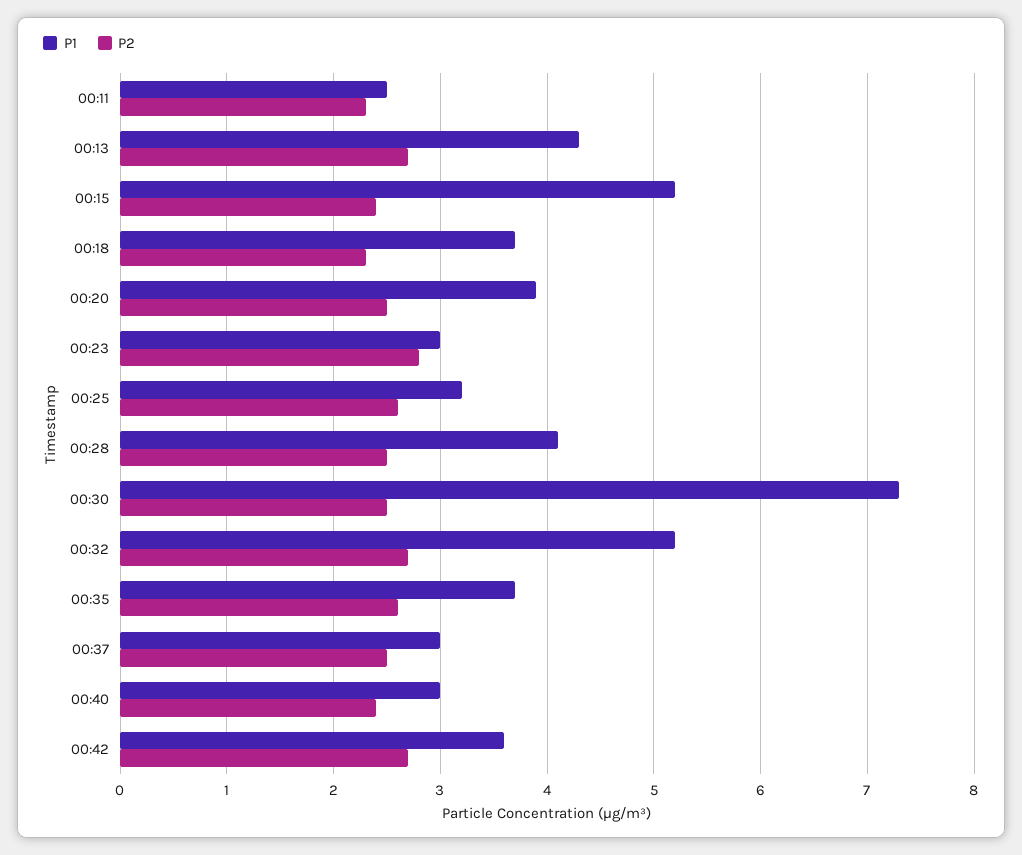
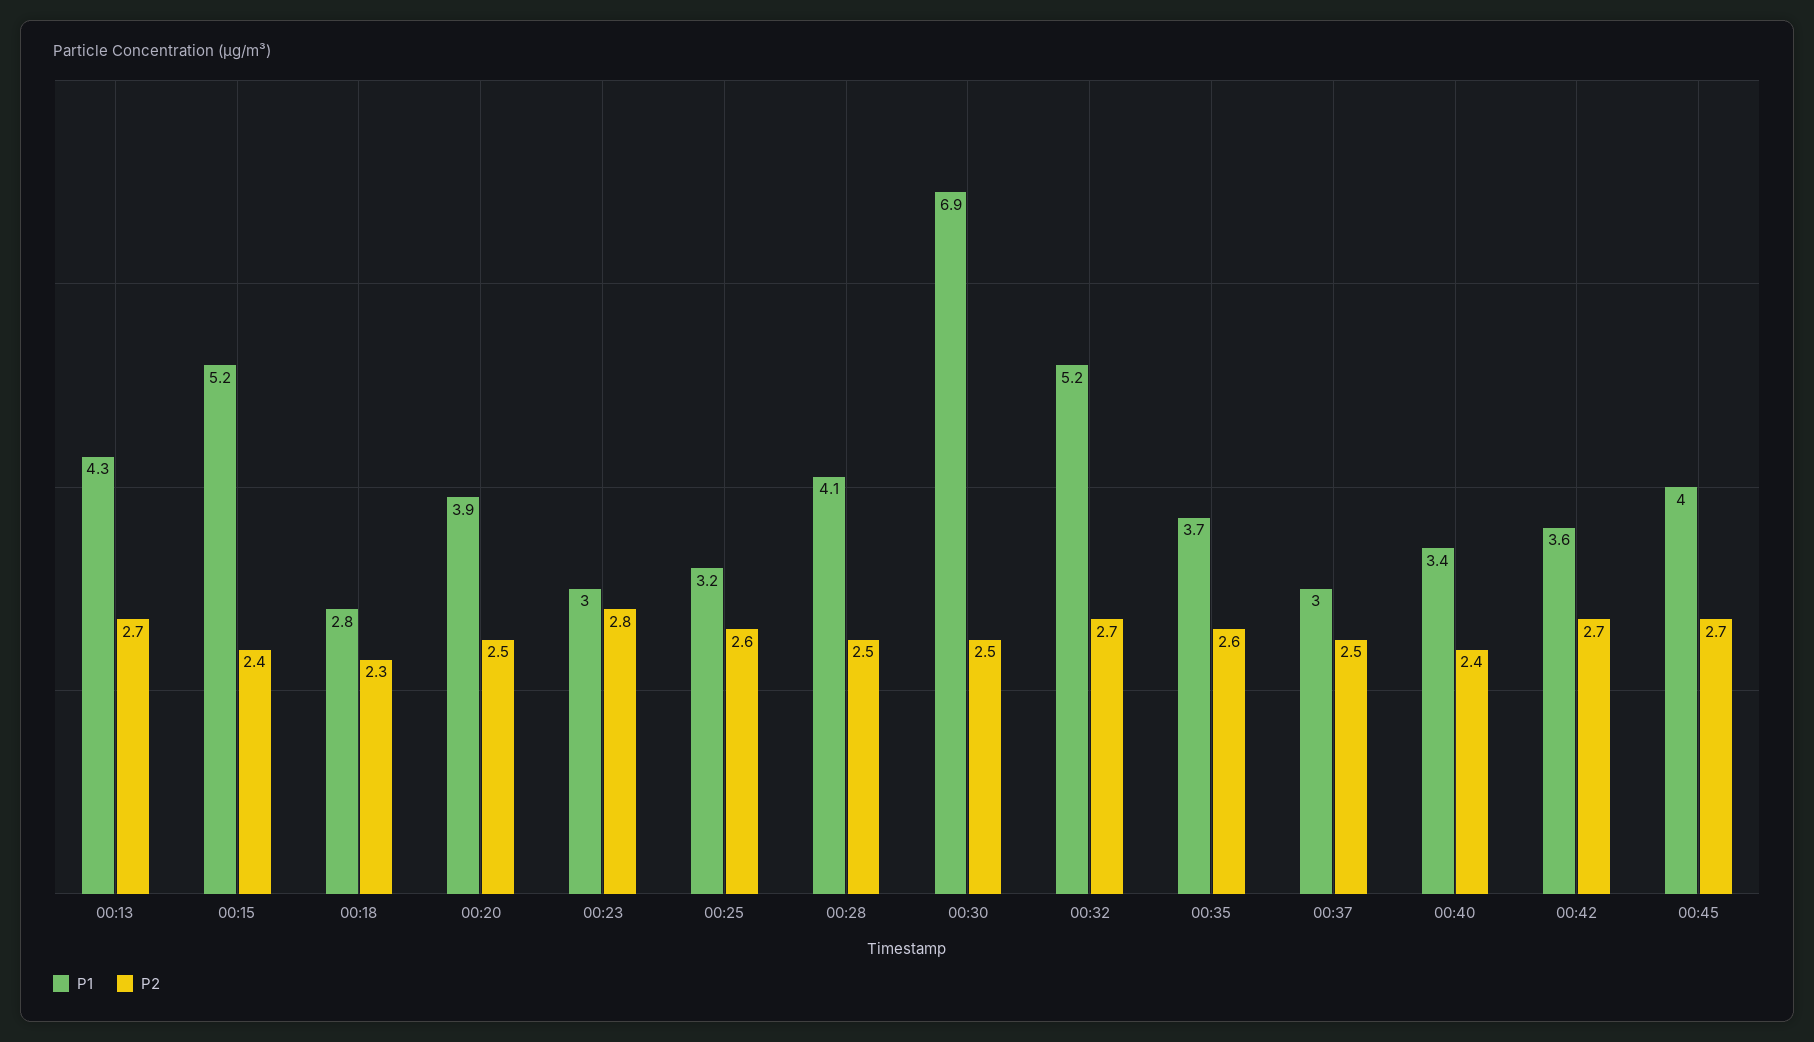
P1, 00:11: 2.5 -> none
P2, 00:11: 2.3 -> none
P1, 00:18: 3.7 -> 2.8
P1, 00:30: 7.3 -> 6.9
P1, 00:40: 3 -> 3.4
P1, 00:45: none -> 4
P2, 00:45: none -> 2.7

